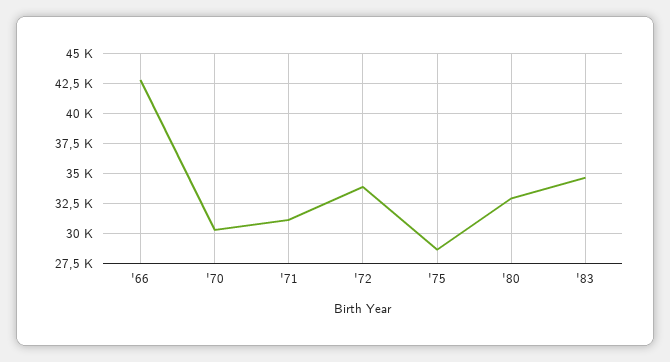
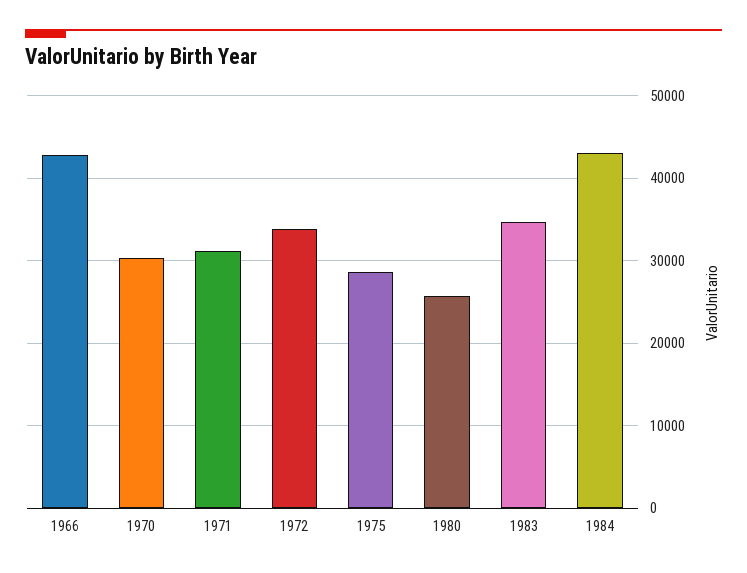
'80: 32500 -> 26000
1984: none -> 43000

